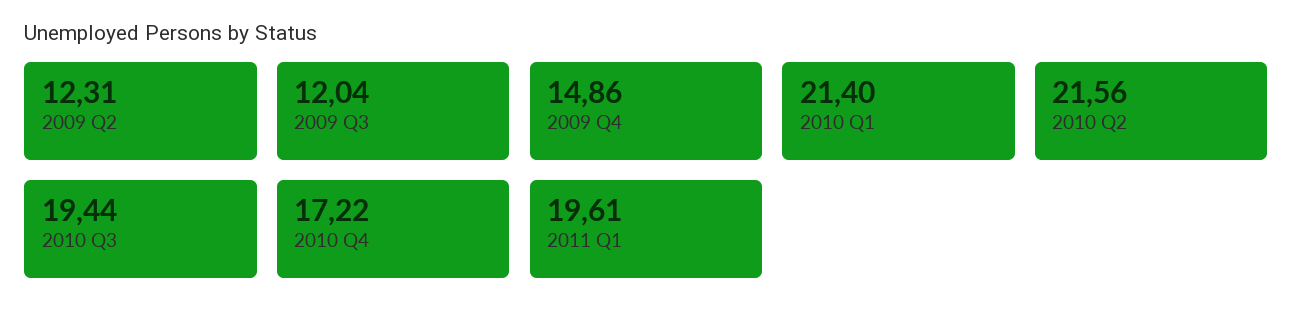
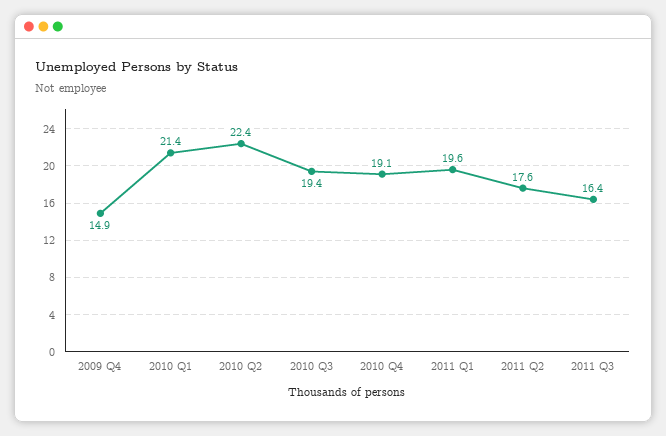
2009 Q2: 12.31 -> none
2009 Q3: 12.04 -> none
2010 Q2: 21.56 -> 22.4
2010 Q4: 17.22 -> 19.1
2011 Q2: none -> 17.6
2011 Q3: none -> 16.4

